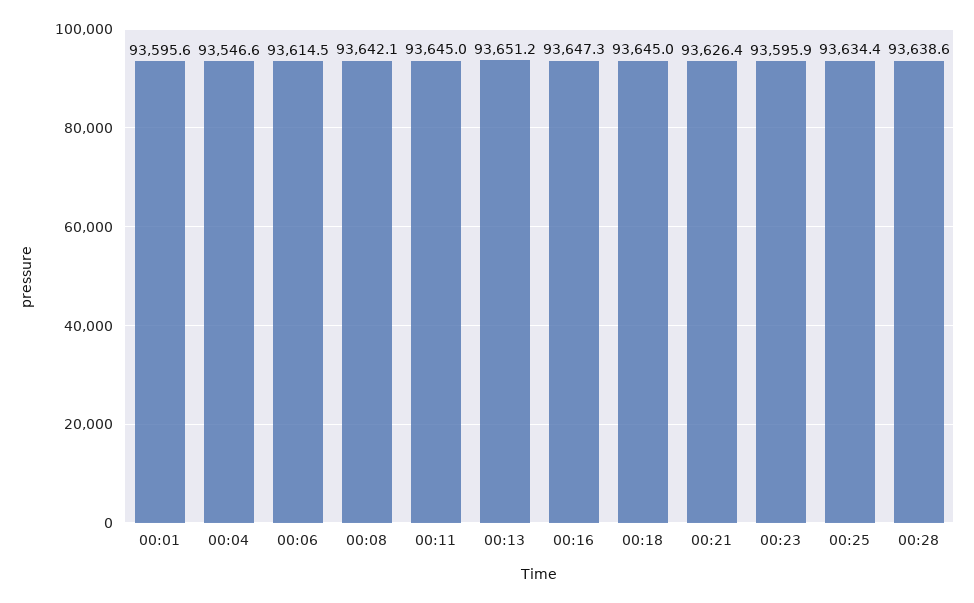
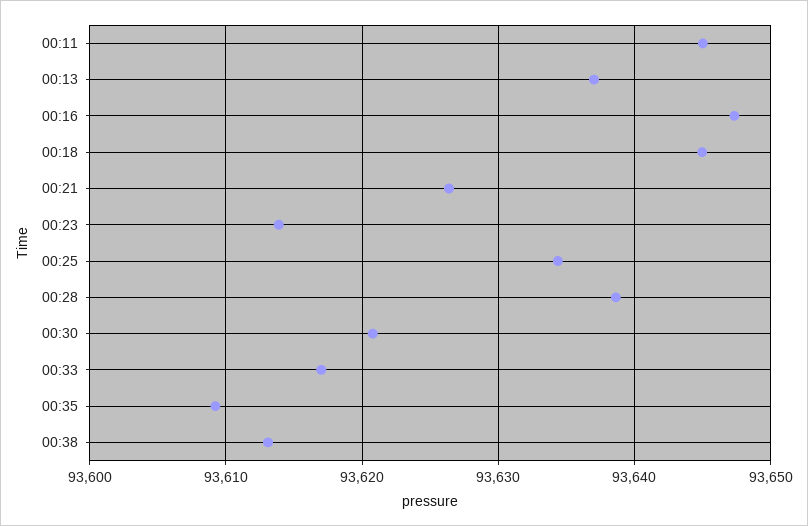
00:01: 93595.6 -> none
00:04: 93546.6 -> none
00:06: 93614.5 -> none
00:08: 93642.1 -> none
00:13: 93651.2 -> 93637
00:23: 93595.9 -> 93614
00:30: none -> 93621
00:33: none -> 93617
00:35: none -> 93609
00:38: none -> 93613

